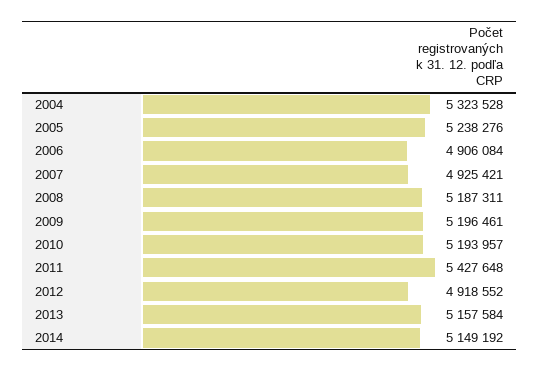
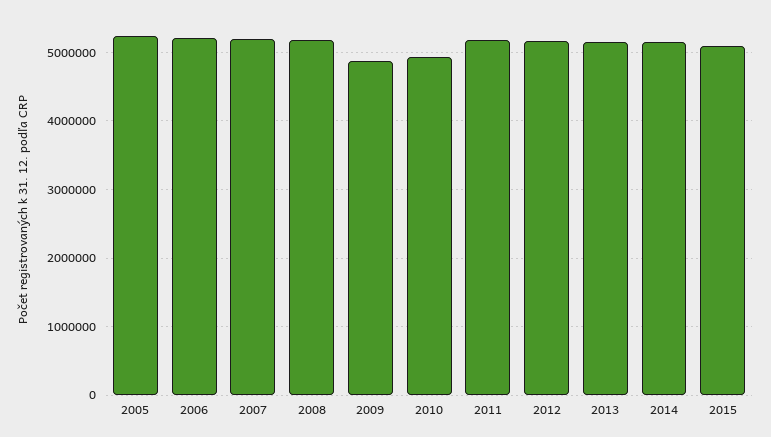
2004: 5323528 -> none
2006: 4906084 -> 5200000
2007: 4925421 -> 5200000
2009: 5196461 -> 4900000
2010: 5193957 -> 4900000
2011: 5427648 -> 5200000
2012: 4918552 -> 5200000
2015: none -> 5100000

